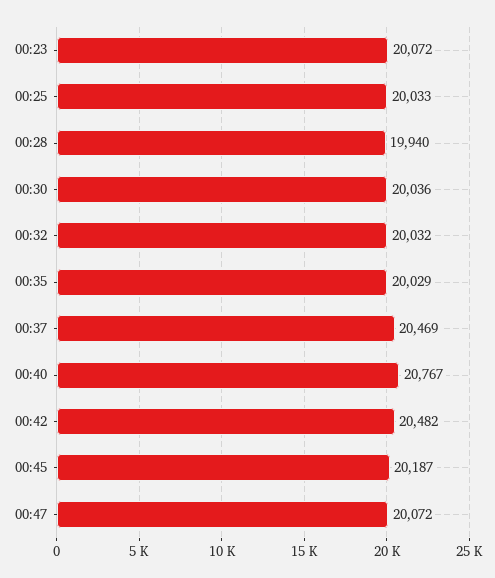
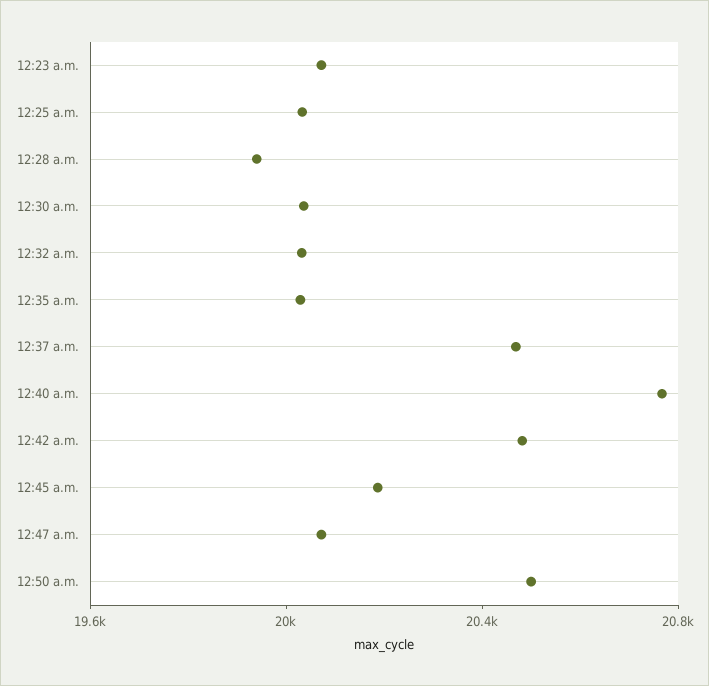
12:50 a.m.: none -> 20500

